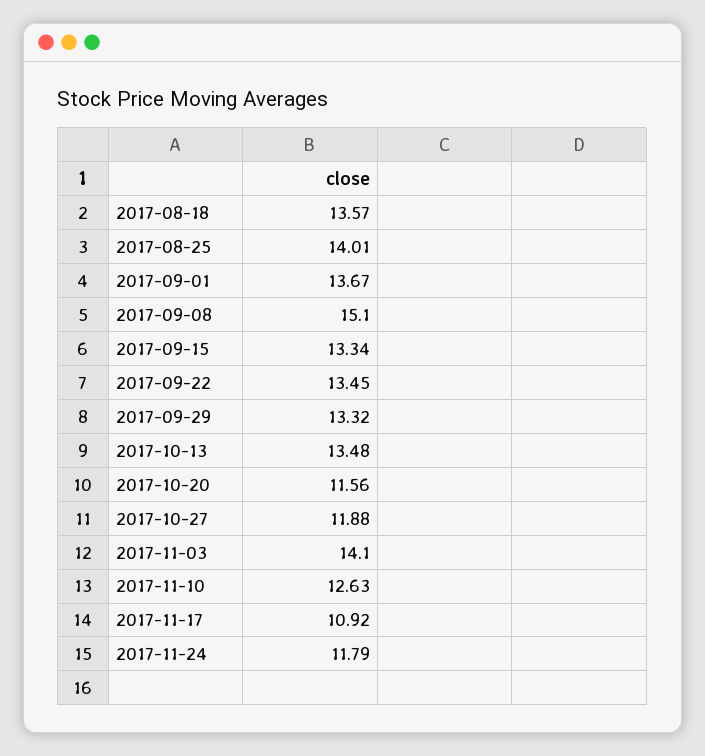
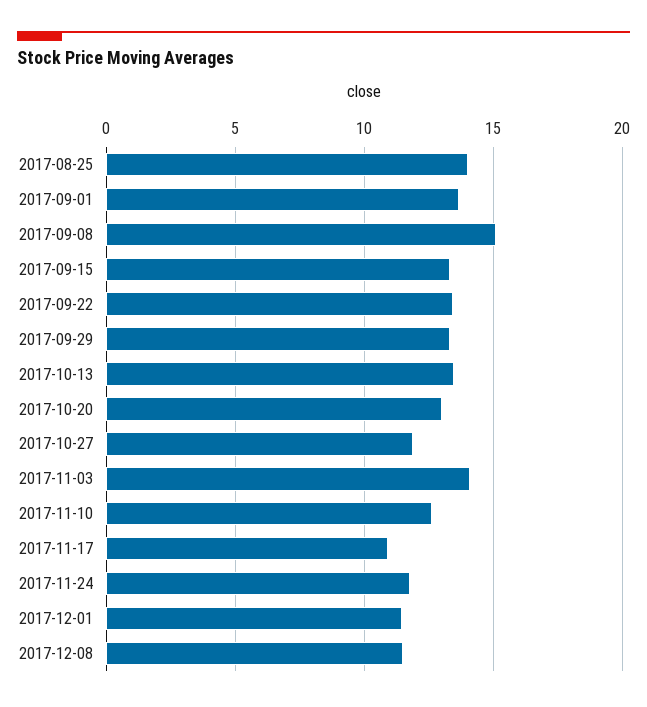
2017-08-18: 13.57 -> none
2017-10-20: 11.56 -> 13
2017-12-01: none -> 11.5
2017-12-08: none -> 11.5

